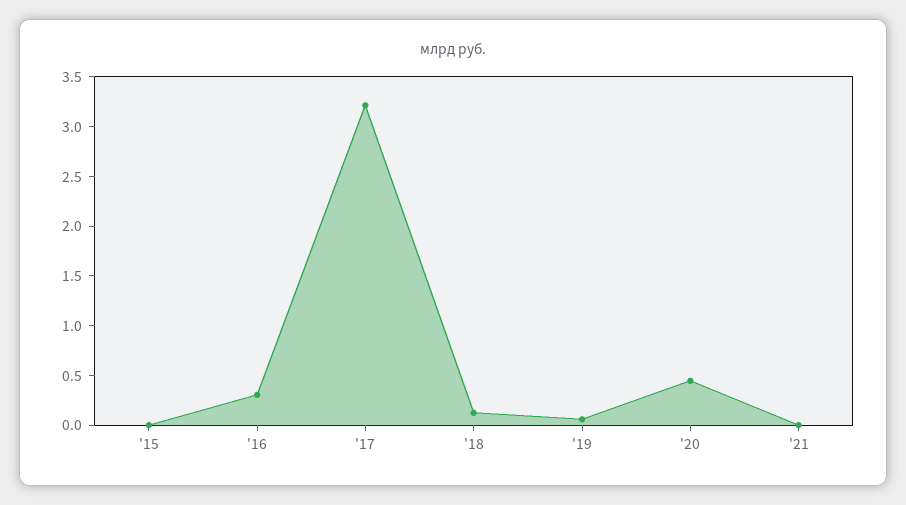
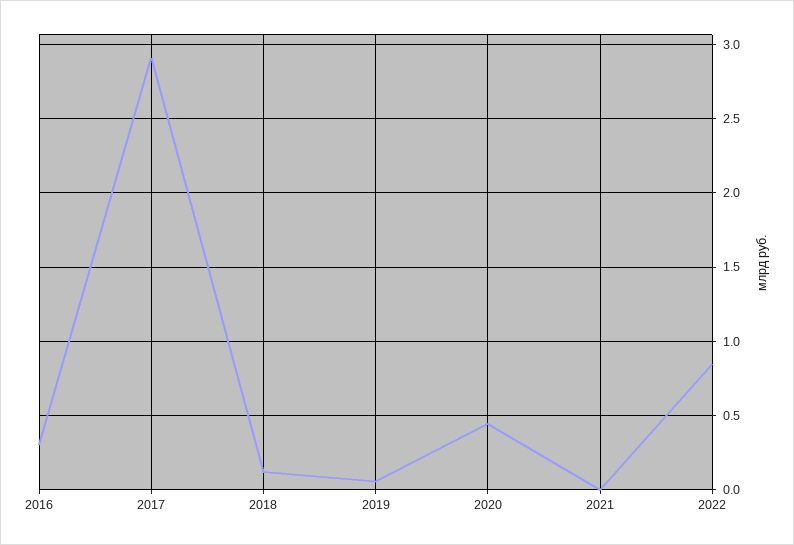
'15: 0 -> none
'17: 3.2 -> 2.9
2022: none -> 0.85

